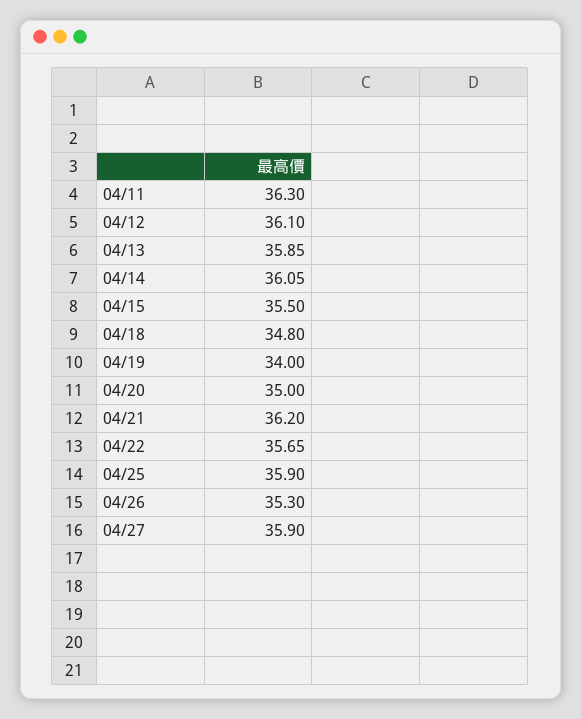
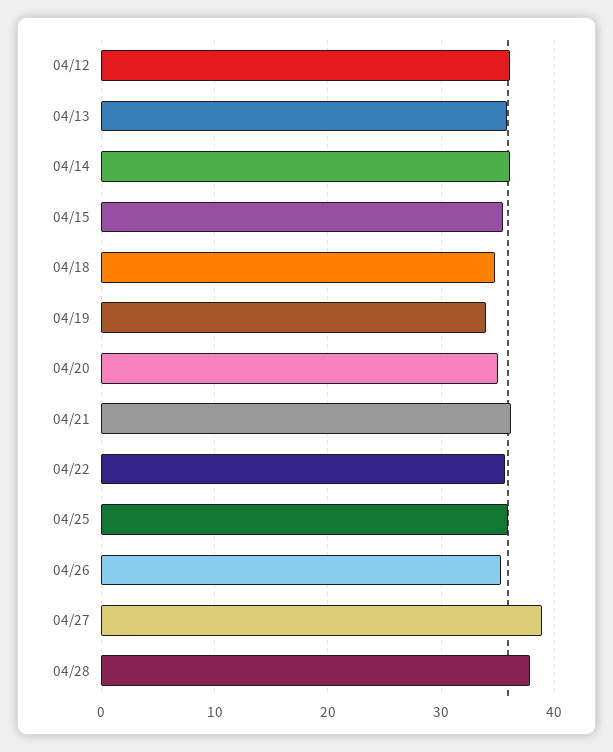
04/11: 36.3 -> none
04/27: 35.9 -> 39
04/28: none -> 38

